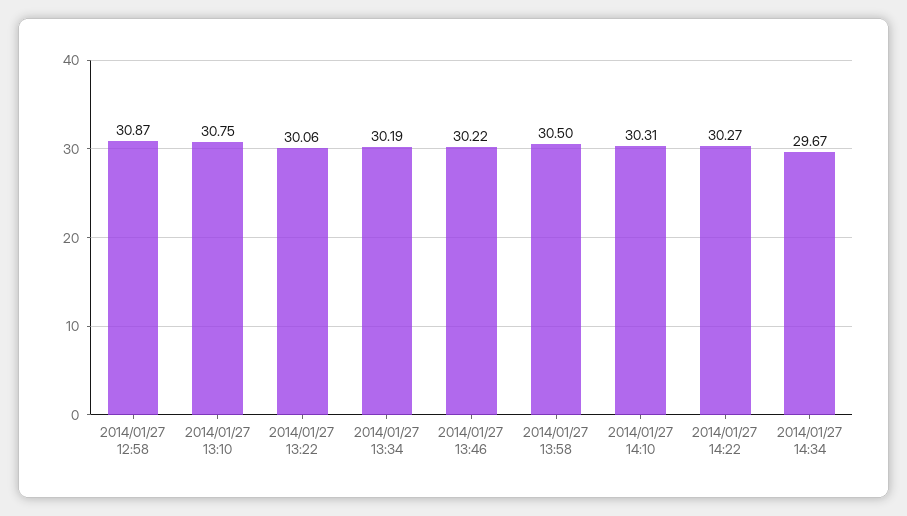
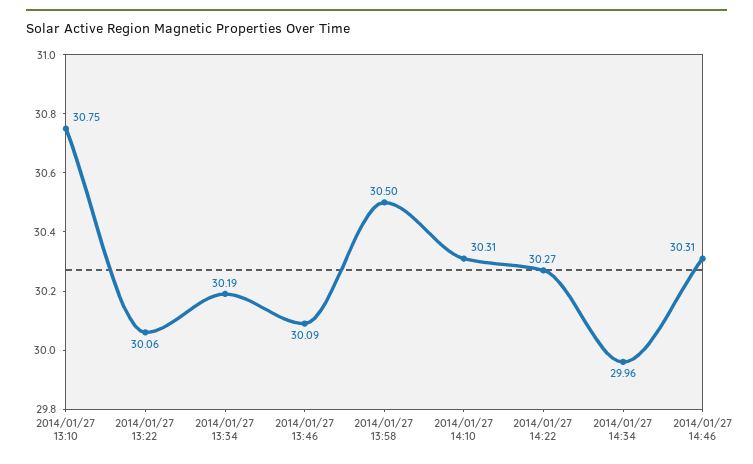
2014/01/27 12:58: 30.87 -> none
2014/01/27 13:46: 30.22 -> 30.09
2014/01/27 14:34: 29.67 -> 29.96
2014/01/27 14:46: none -> 30.31

